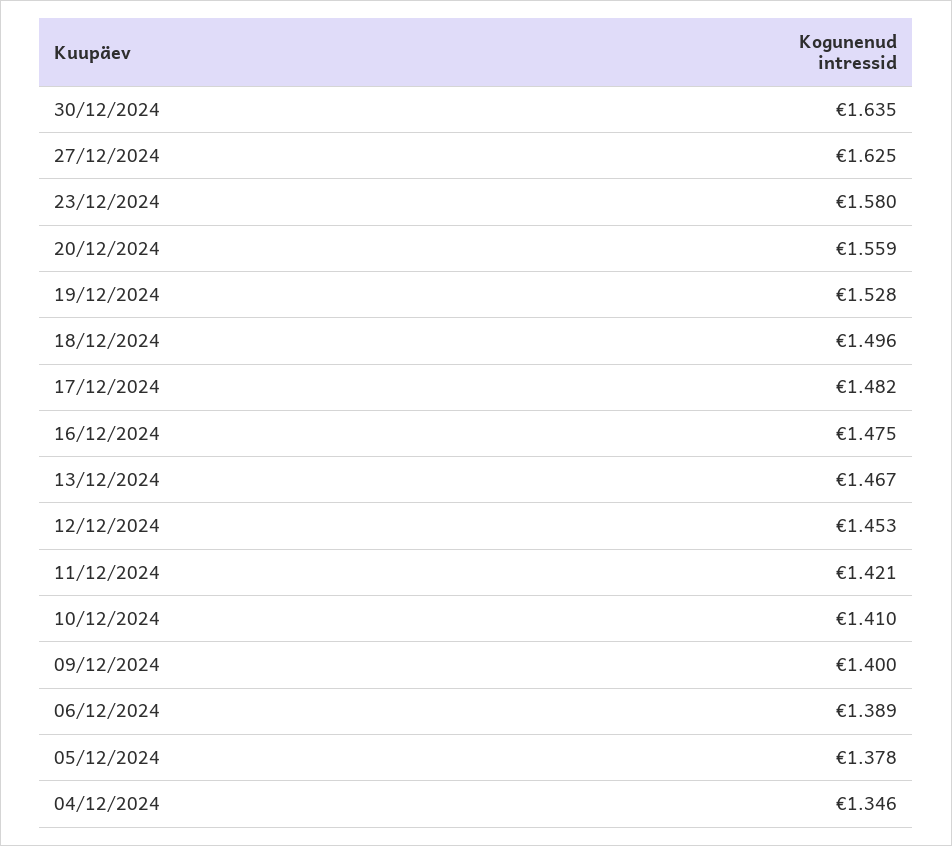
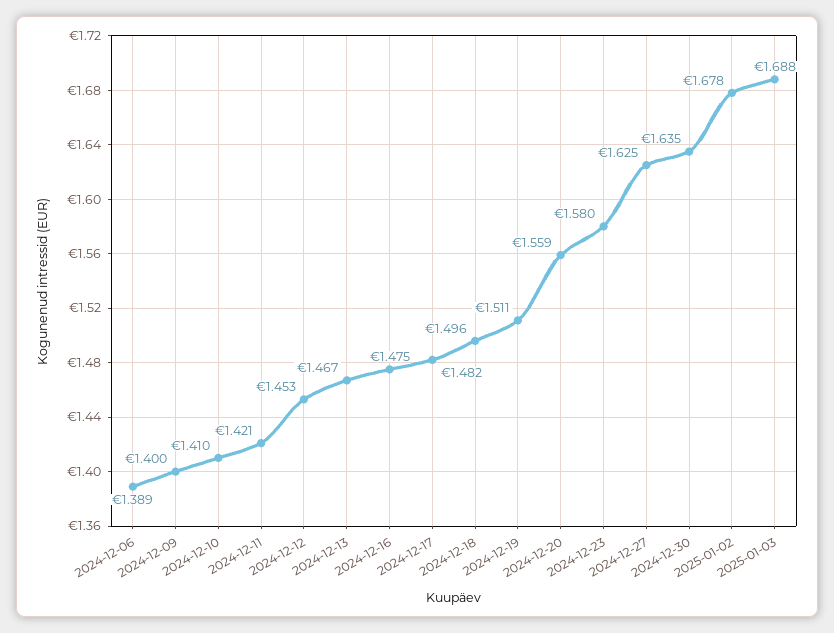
19/12/2024: 1.528 -> 1.511
05/12/2024: 1.378 -> none
04/12/2024: 1.346 -> none
2025-01-02: none -> 1.678
2025-01-03: none -> 1.688

